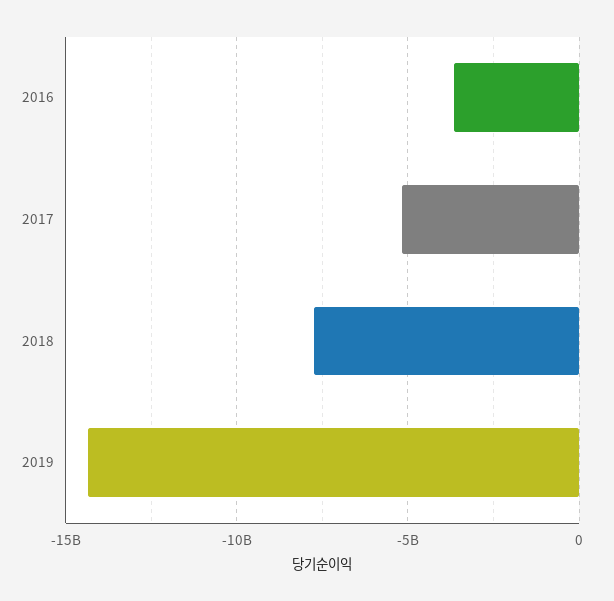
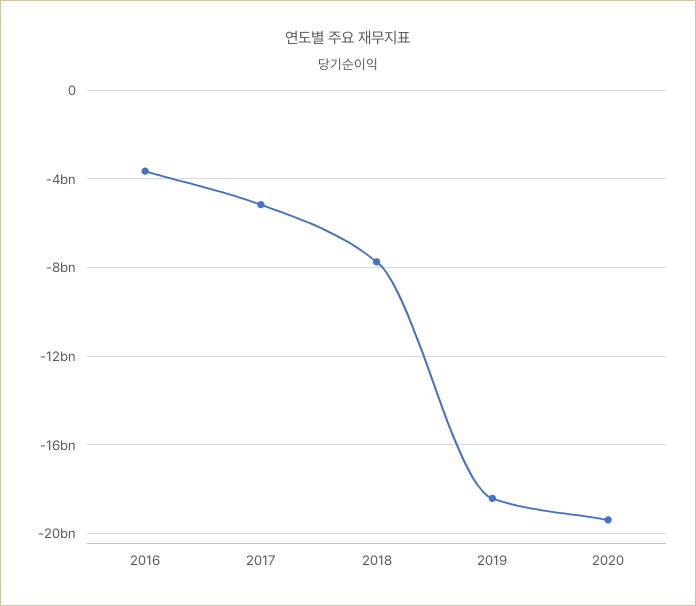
2019: -14500000000 -> -18500000000
2020: none -> -19500000000

